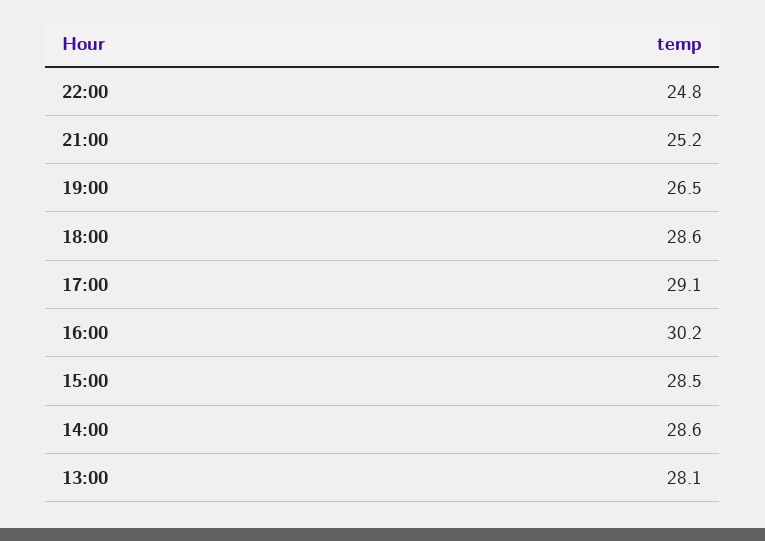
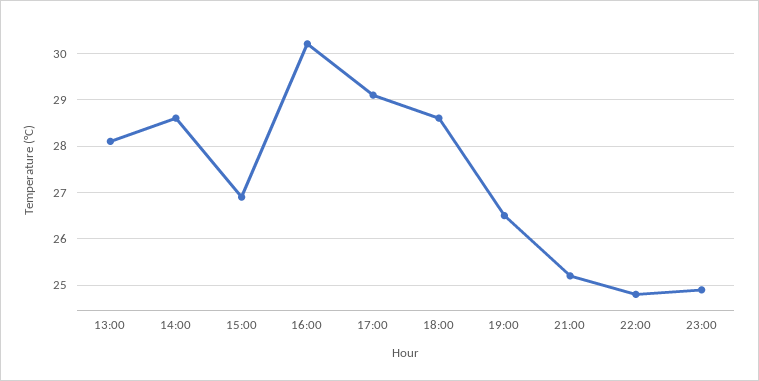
15:00: 28.5 -> 27
23:00: none -> 25

